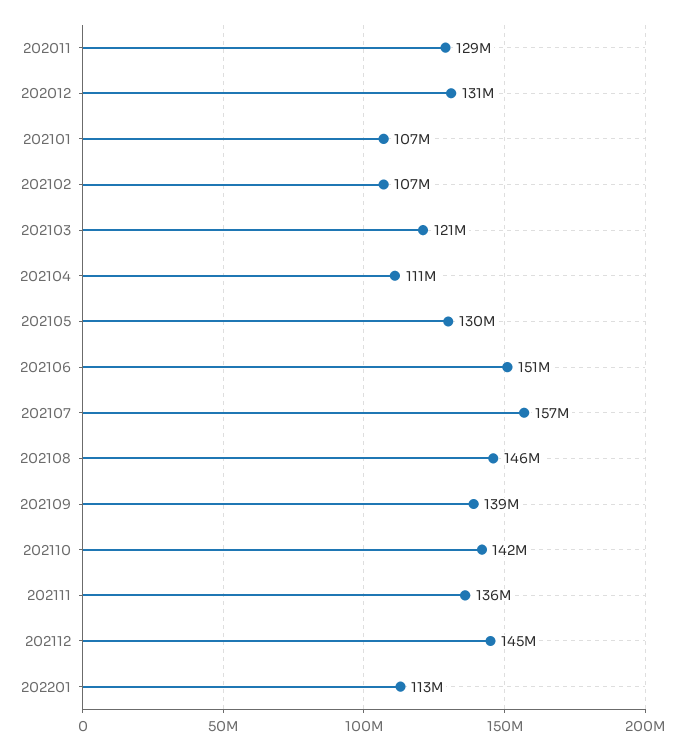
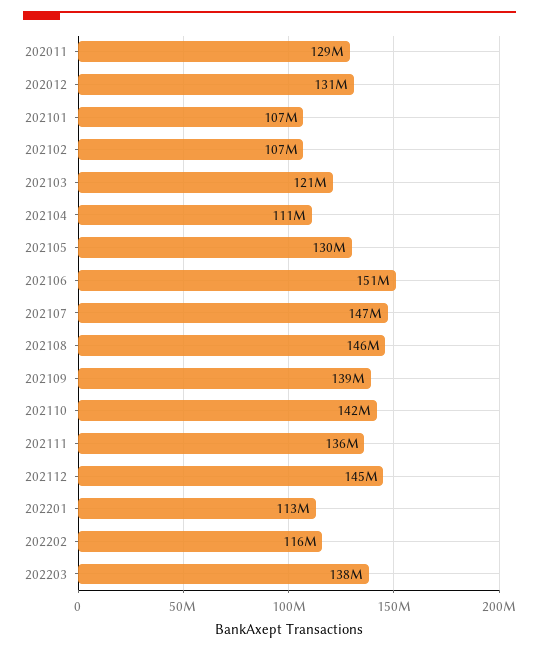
202107: 157000000 -> 147000000
202202: none -> 116000000
202203: none -> 138000000

